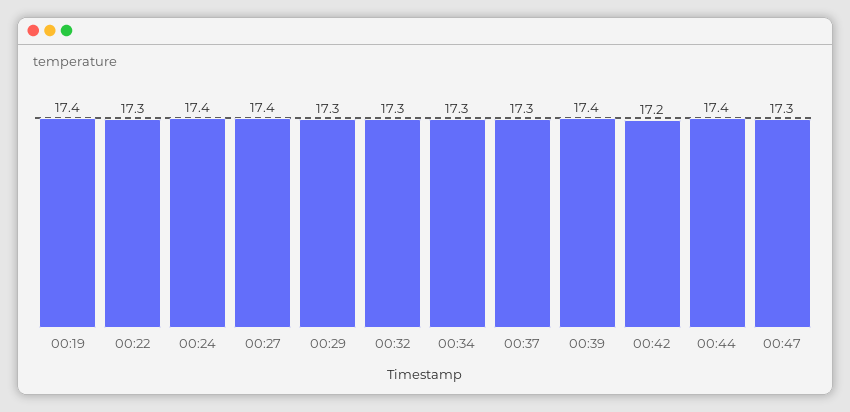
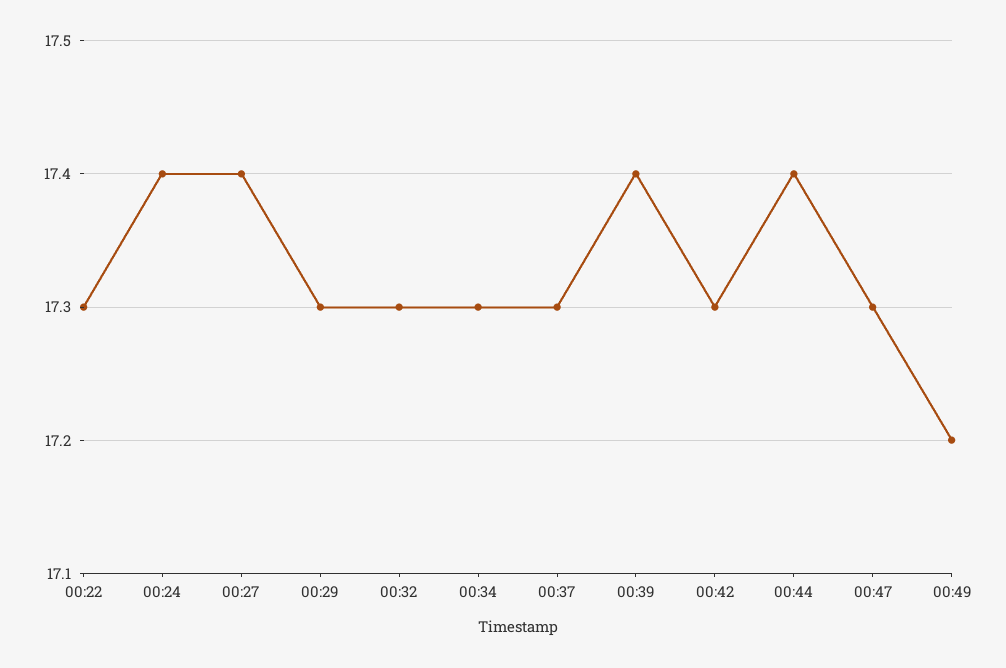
00:19: 17.4 -> none
00:42: 17.2 -> 17.3
00:49: none -> 17.2

